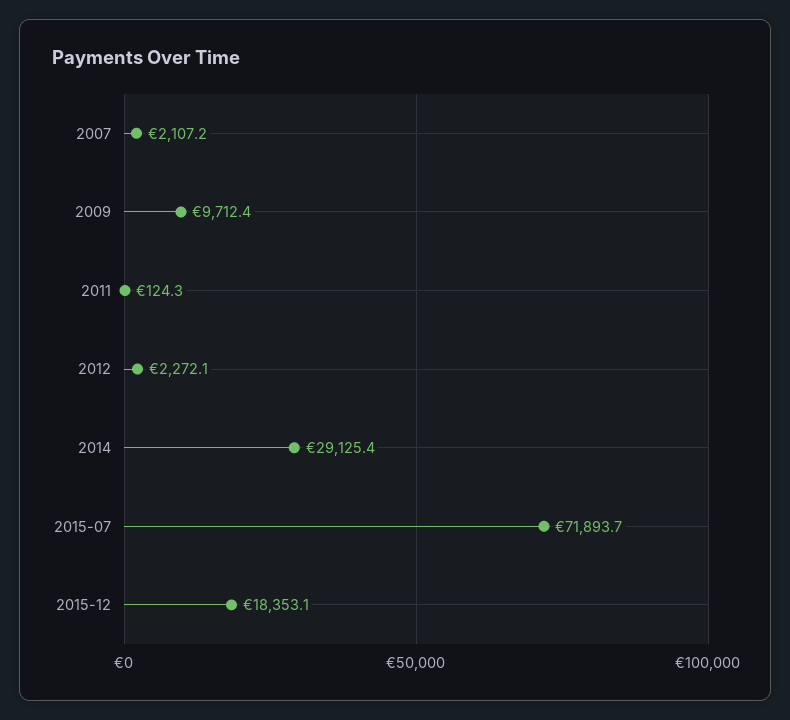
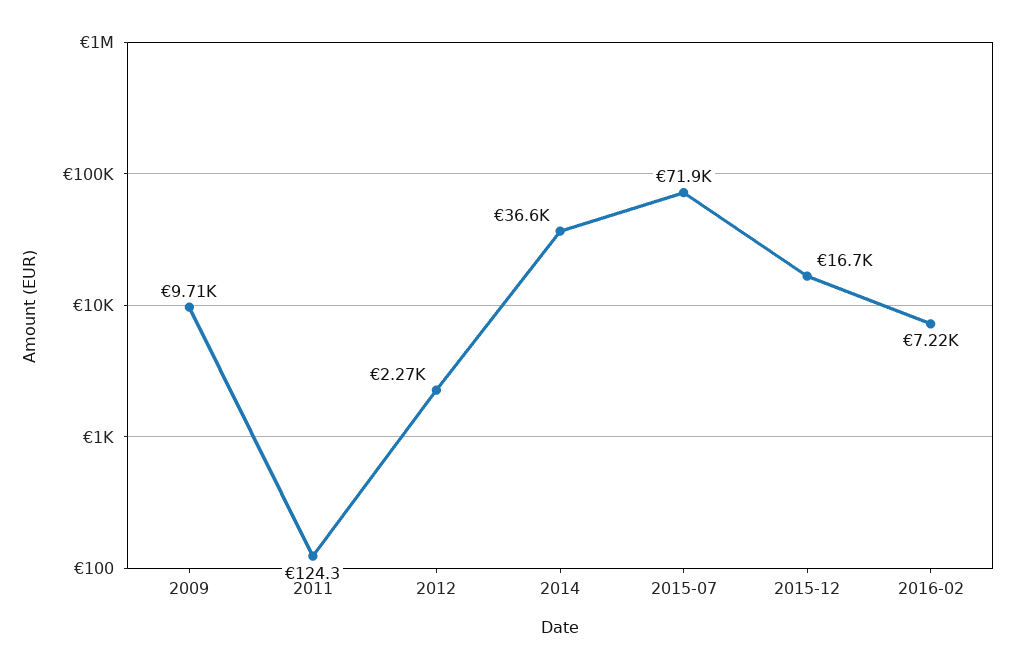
2007: 2107.2 -> none
2014: 29125.4 -> 36600
2015-12: 18353.1 -> 16700
2016-02: none -> 7220

